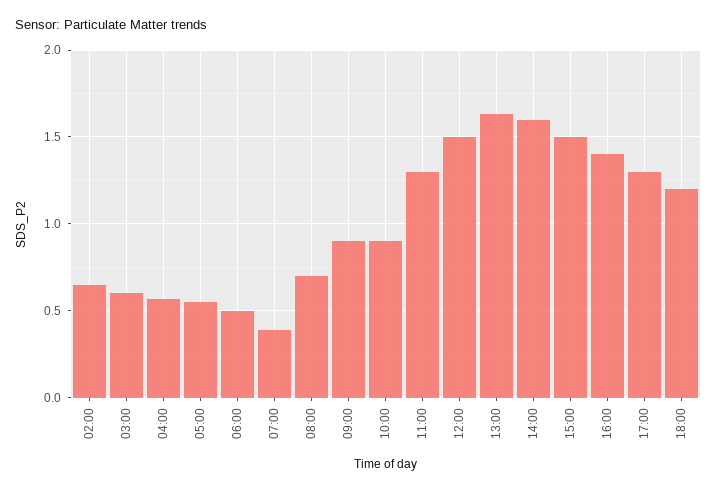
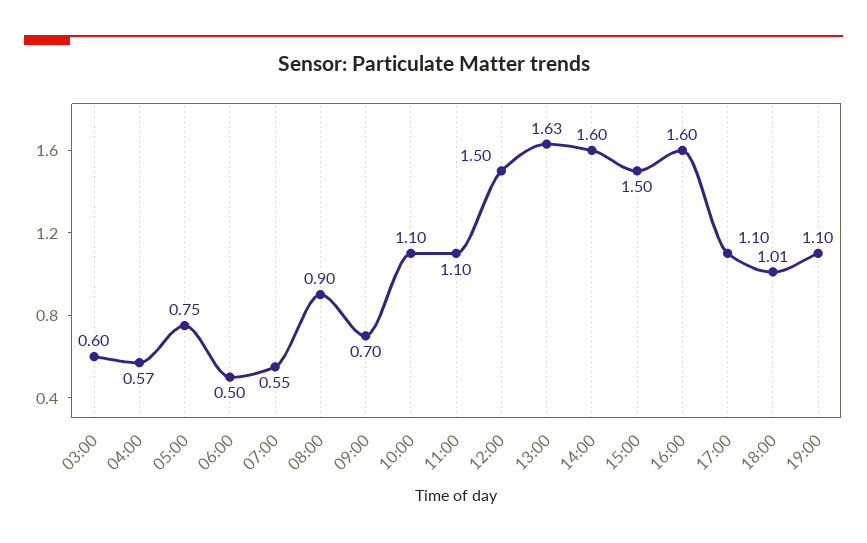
02:00: 0.65 -> none
05:00: 0.55 -> 0.75
07:00: 0.4 -> 0.55
08:00: 0.7 -> 0.9
09:00: 0.9 -> 0.7
10:00: 0.9 -> 1.1
11:00: 1.3 -> 1.1
16:00: 1.4 -> 1.6
17:00: 1.3 -> 1.1
18:00: 1.2 -> 1.01
19:00: none -> 1.1

